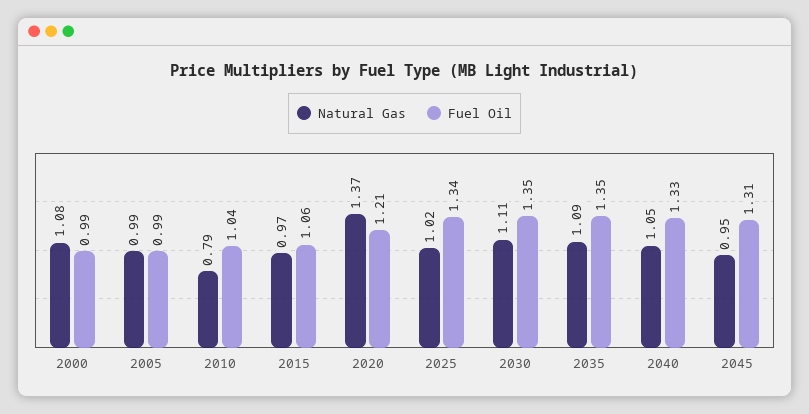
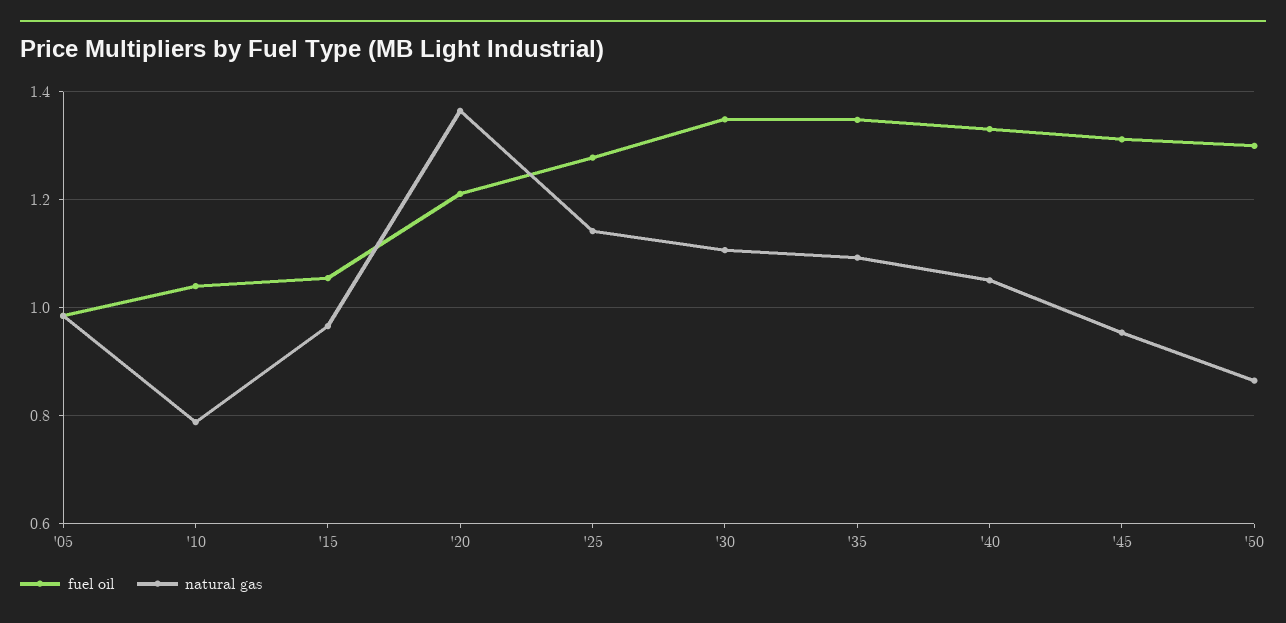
Natural Gas, 2000: 1.08 -> none
Fuel Oil, 2000: 0.99 -> none
Natural Gas, 2025: 1.02 -> 1.14
Fuel Oil, 2025: 1.34 -> 1.28
Fuel Oil, '50: none -> 1.3
Natural Gas, '50: none -> 0.86

